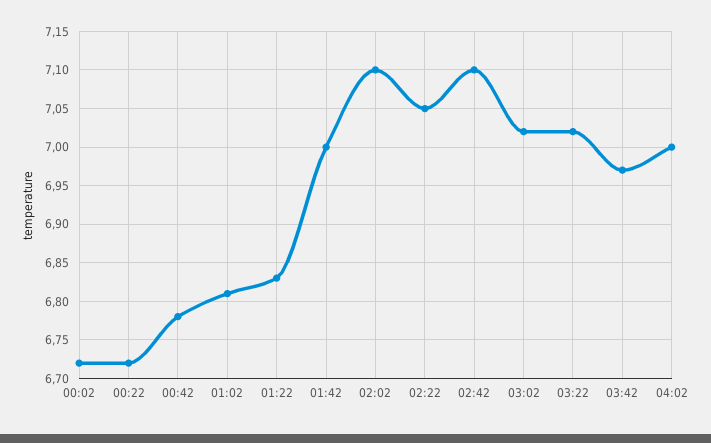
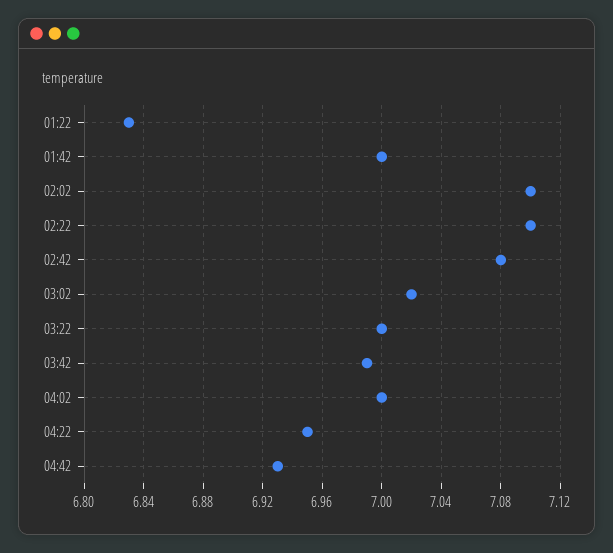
00:02: 6.72 -> none
00:22: 6.72 -> none
00:42: 6.78 -> none
01:02: 6.81 -> none
02:22: 7.05 -> 7.1
02:42: 7.1 -> 7.08
03:22: 7.02 -> 7
03:42: 6.97 -> 6.99
04:22: none -> 6.95
04:42: none -> 6.93

